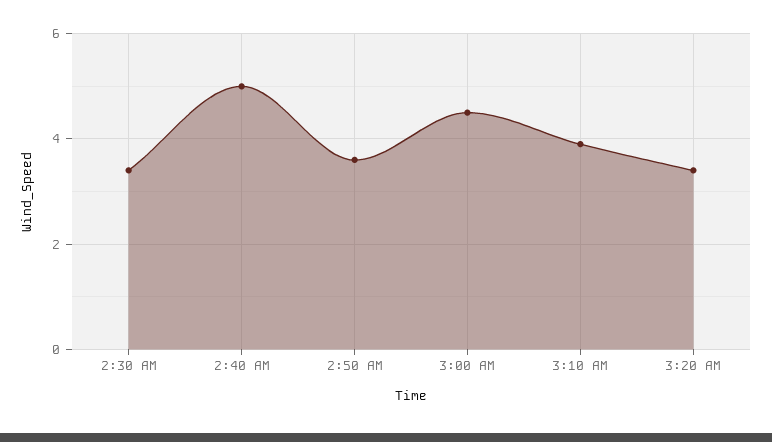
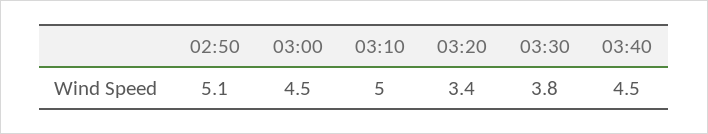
2:30 AM: 3.5 -> none
2:40 AM: 5 -> none
2:50 AM: 3.5 -> 5.1
3:10 AM: 4 -> 5
03:30: none -> 3.8
03:40: none -> 4.5

